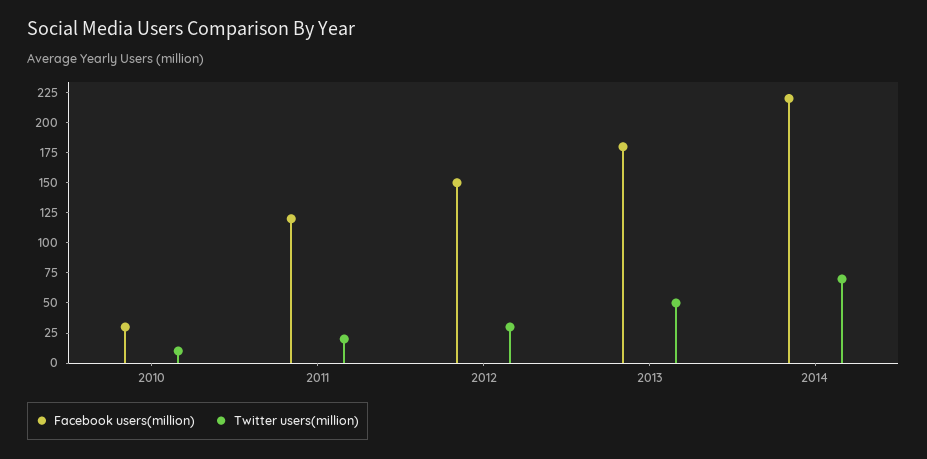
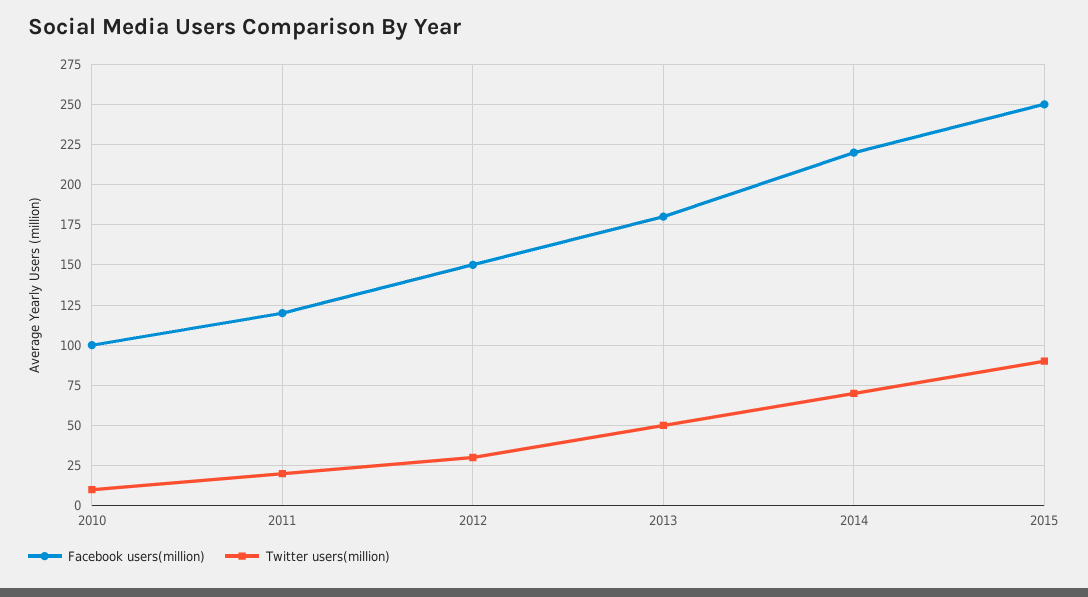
Facebook users(million), 2010: 25 -> 100
Facebook users(million), 2015: none -> 250
Twitter users(million), 2015: none -> 90

